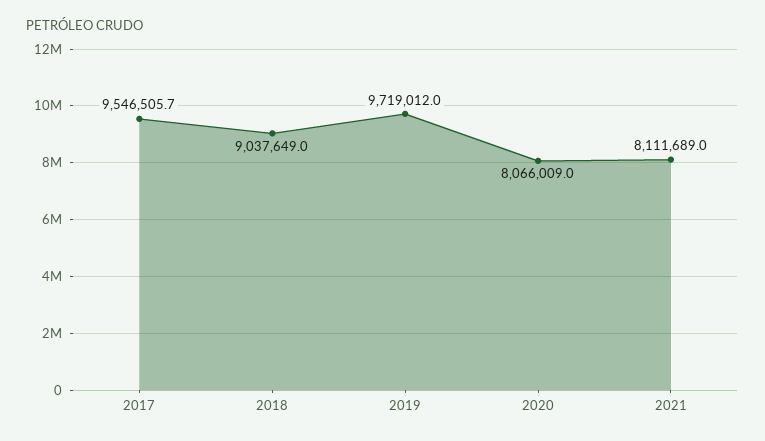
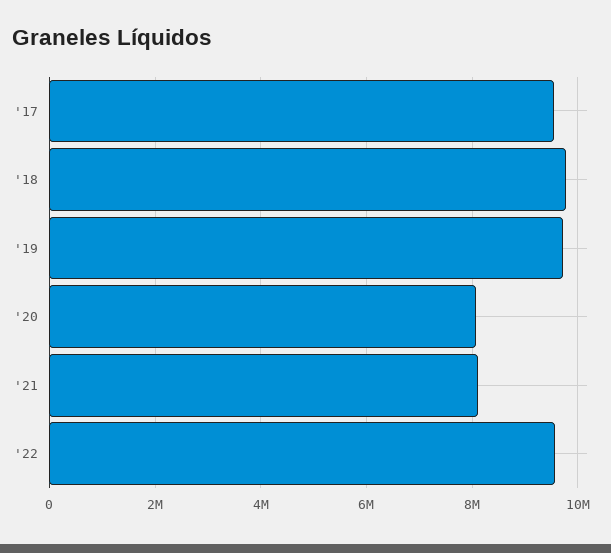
2018: 9037649 -> 9800000
'22: none -> 9600000

